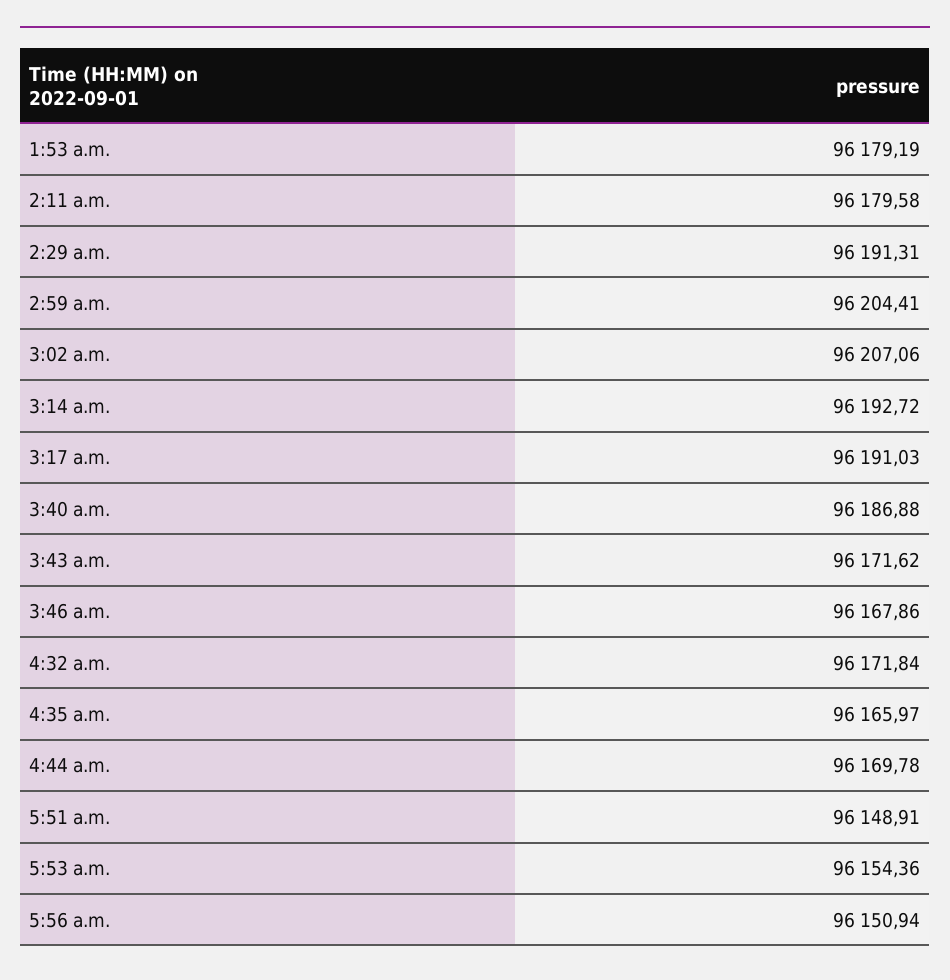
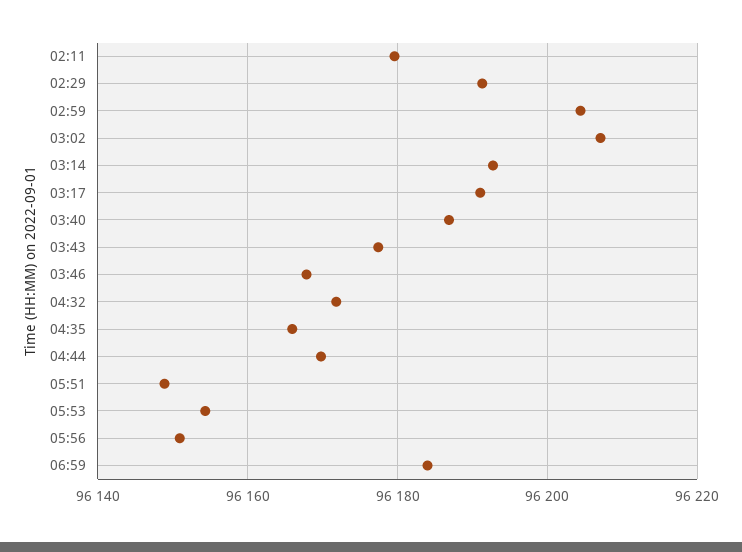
1:53 a.m.: 96179.19 -> none
3:43 a.m.: 96171.62 -> 96178
06:59: none -> 96184

